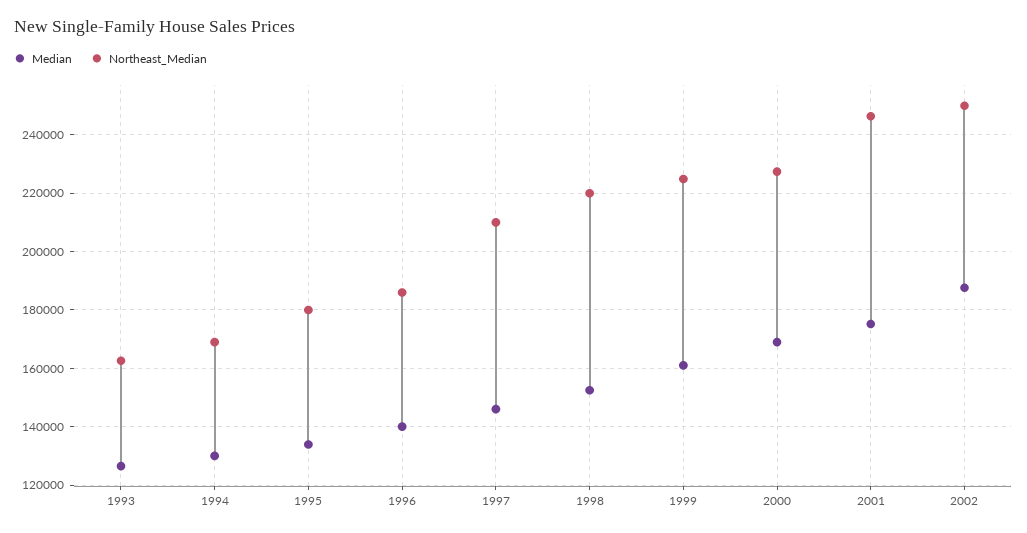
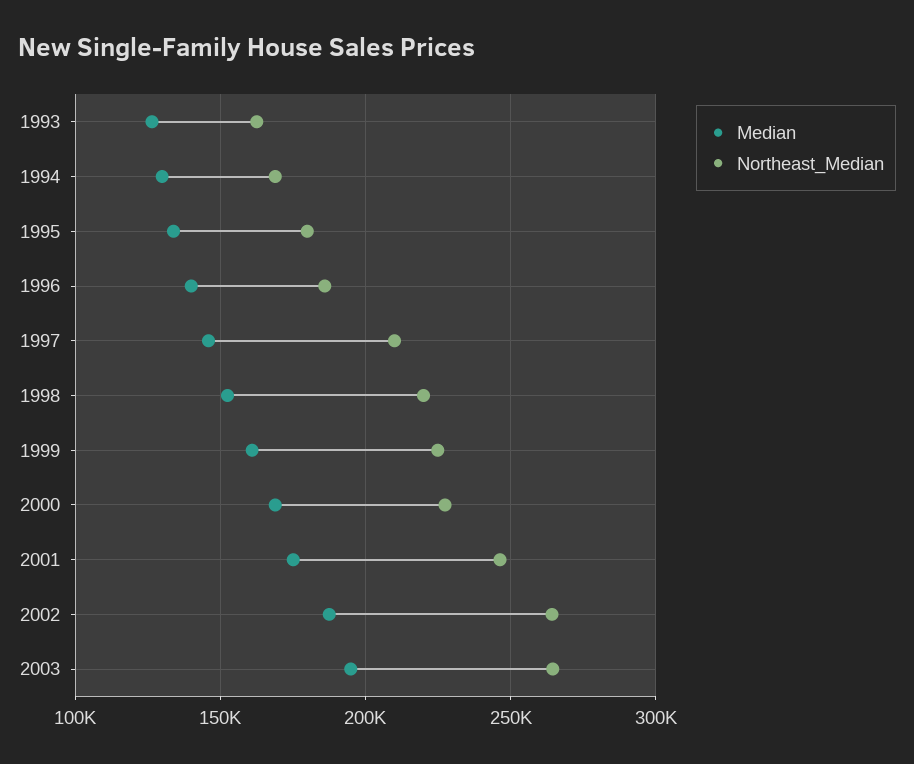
Northeast_Median, 2002: 250000 -> 265000
Median, 2003: none -> 195000
Northeast_Median, 2003: none -> 265000

